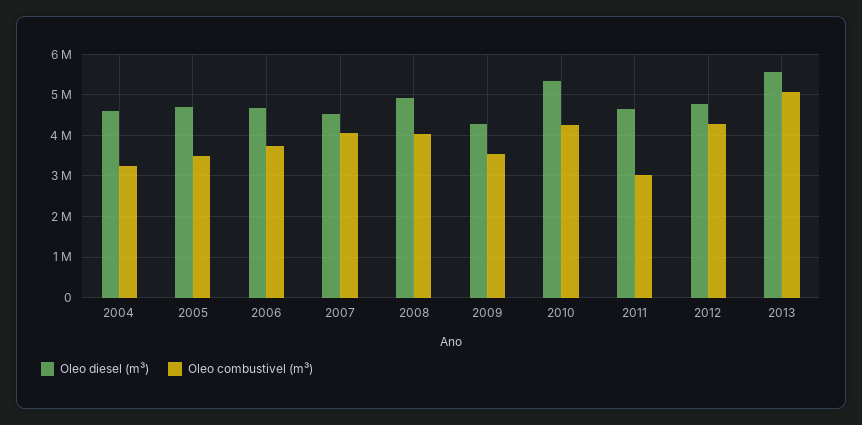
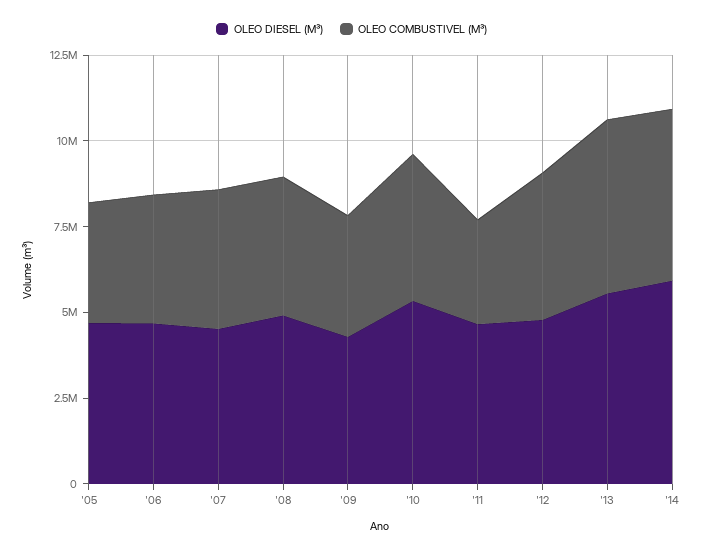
Oleo diesel (m³), 2004: 4600000 -> none
Oleo combustivel (m³), 2004: 3200000 -> none
Oleo diesel (m³), '14: none -> 6000000
Oleo combustivel (m³), '14: none -> 5000000

